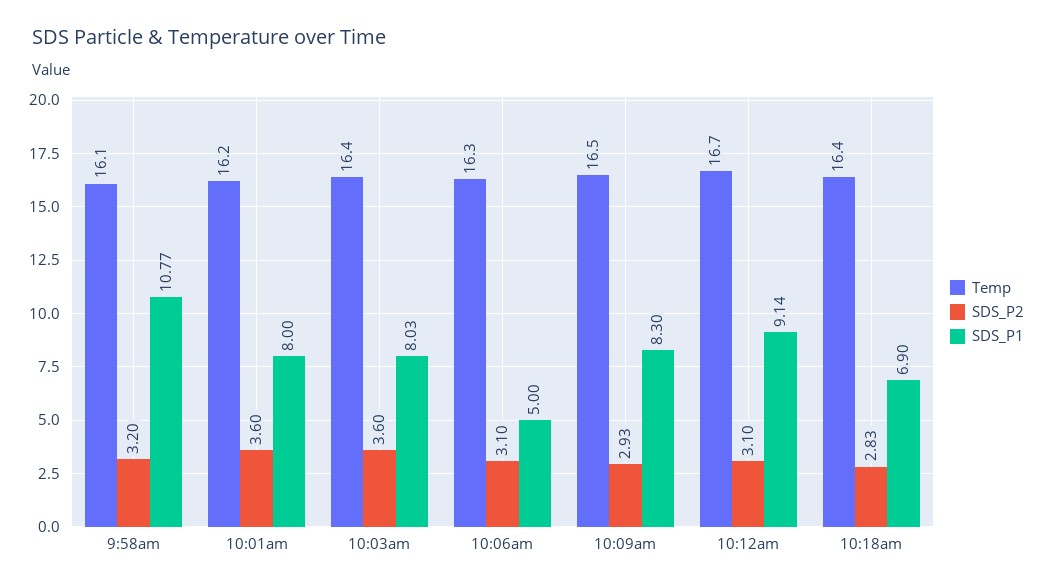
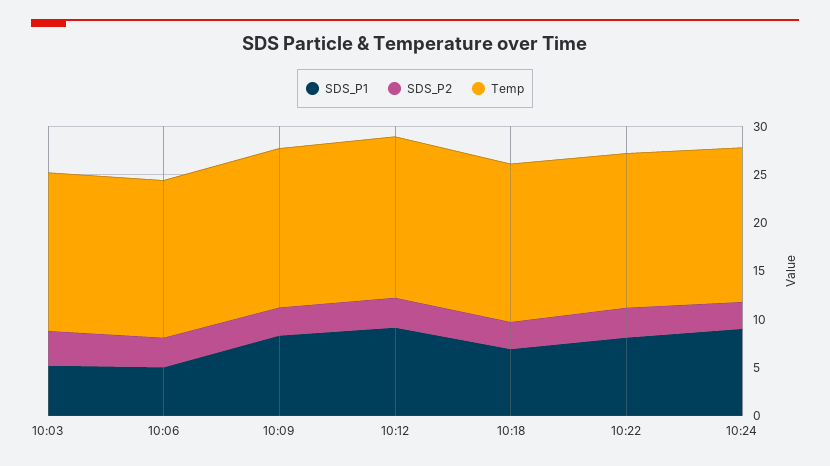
Temp, 9:58am: 16.1 -> none
SDS_P2, 9:58am: 3.2 -> none
SDS_P1, 9:58am: 10.77 -> none
Temp, 10:01am: 16.2 -> none
SDS_P2, 10:01am: 3.6 -> none
SDS_P1, 10:01am: 8 -> none
SDS_P1, 10:03am: 8.03 -> 5
SDS_P1, 10:22: none -> 8
SDS_P2, 10:22: none -> 3
Temp, 10:22: none -> 16
SDS_P1, 10:24: none -> 9
SDS_P2, 10:24: none -> 3
Temp, 10:24: none -> 16

